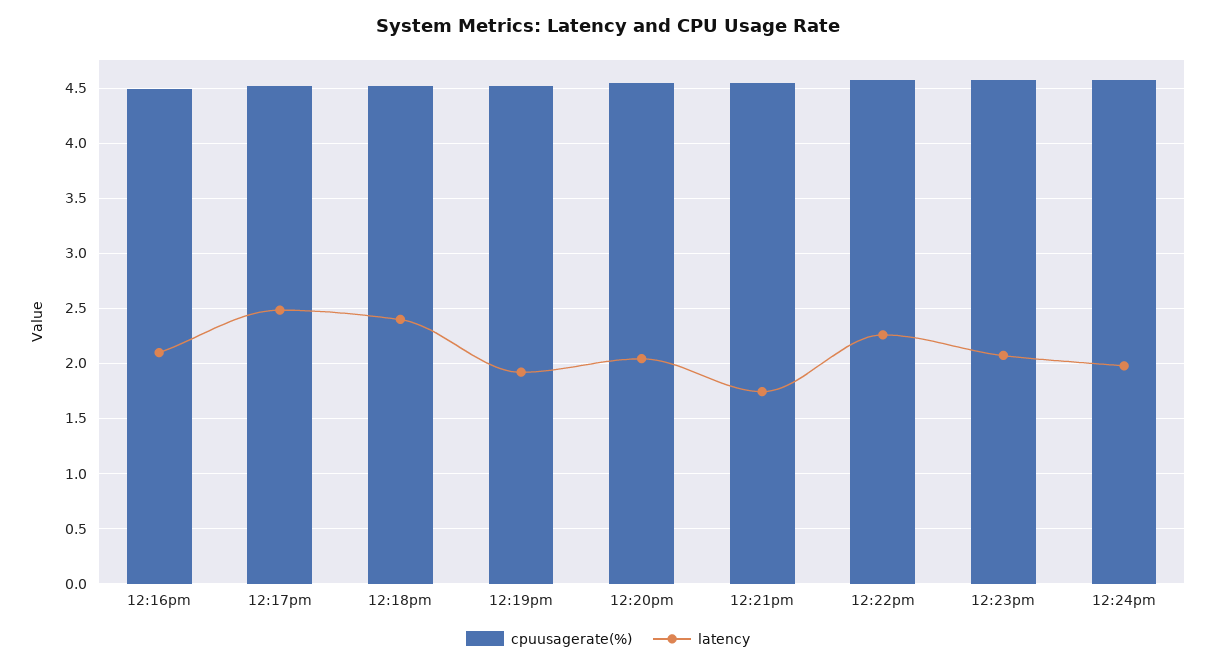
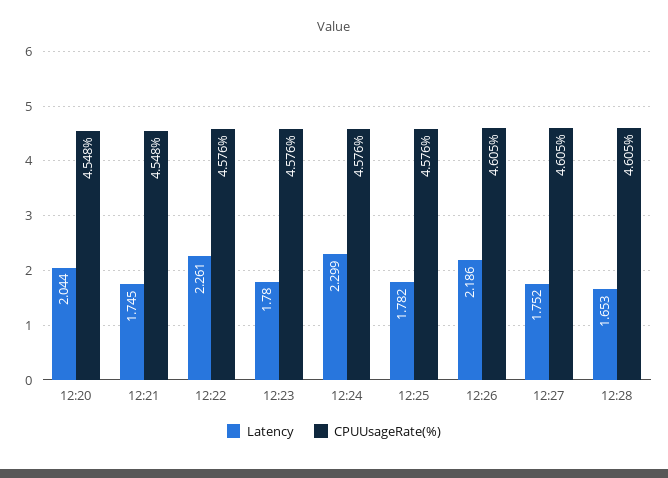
cpuusagerate(%), 12:16pm: 4.5 -> none
latency, 12:16pm: 2.1 -> none
cpuusagerate(%), 12:17pm: 4.5 -> none
latency, 12:17pm: 2.5 -> none
cpuusagerate(%), 12:18pm: 4.5 -> none
latency, 12:18pm: 2.4 -> none
cpuusagerate(%), 12:19pm: 4.5 -> none
latency, 12:19pm: 1.9 -> none
latency, 12:23pm: 2.1 -> 1.78
latency, 12:24pm: 2 -> 2.299
latency, 12:25: none -> 1.782
cpuusagerate(%), 12:25: none -> 4.576
latency, 12:26: none -> 2.186
cpuusagerate(%), 12:26: none -> 4.605
latency, 12:27: none -> 1.752
cpuusagerate(%), 12:27: none -> 4.605
latency, 12:28: none -> 1.653
cpuusagerate(%), 12:28: none -> 4.605

